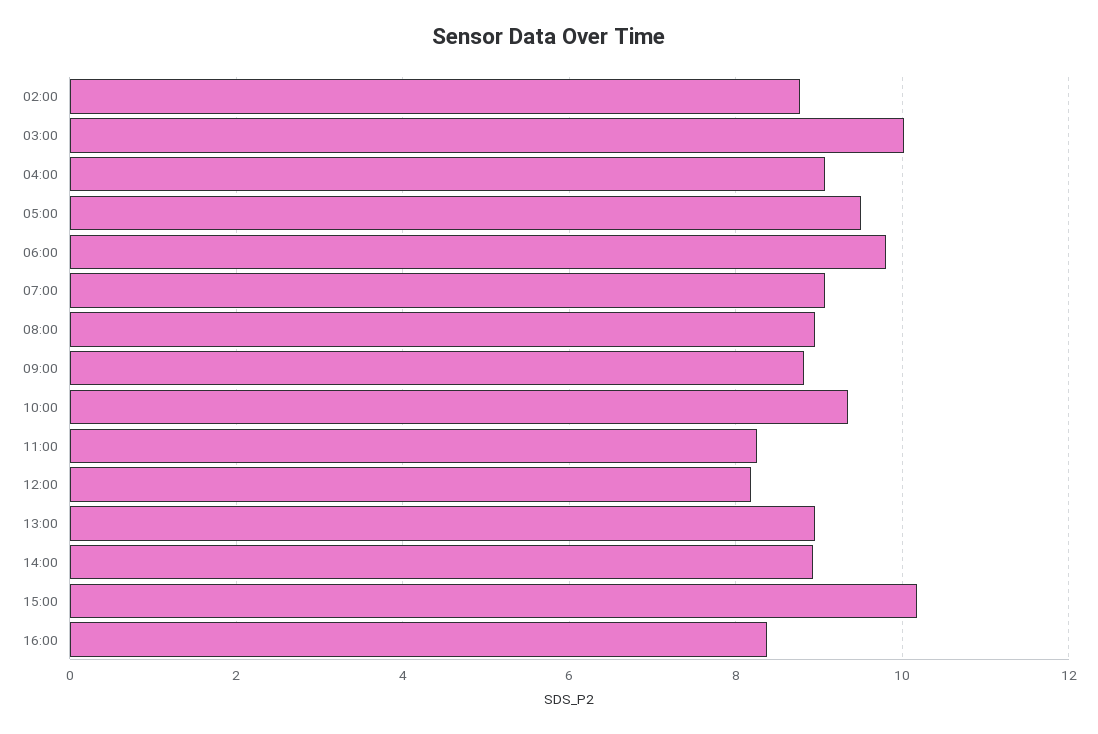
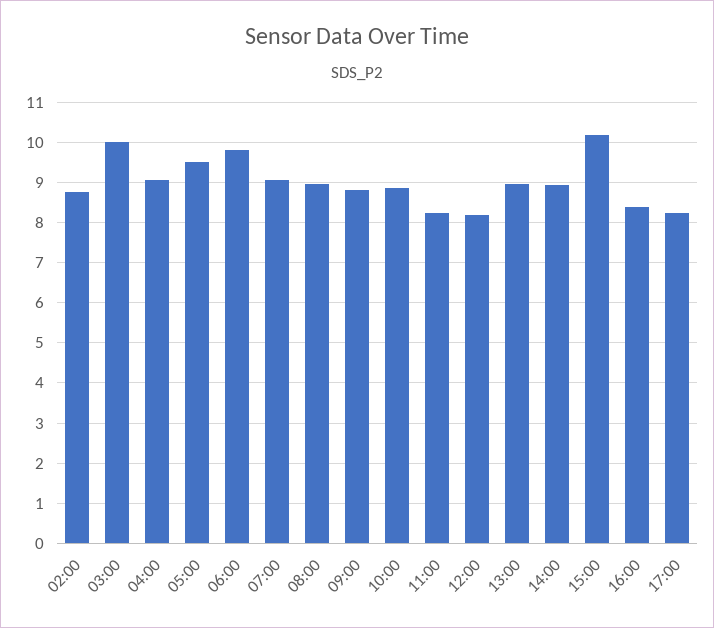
10:00: 9.4 -> 8.8
17:00: none -> 8.2

